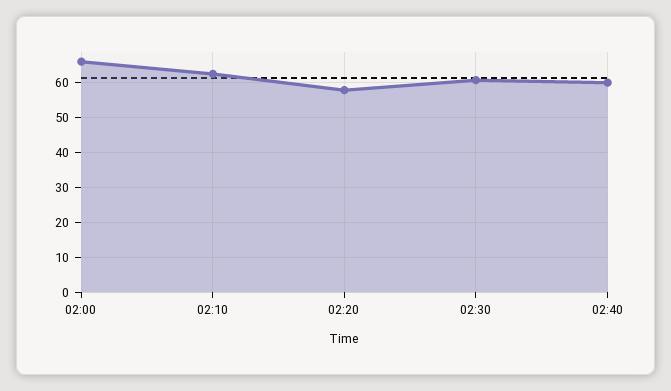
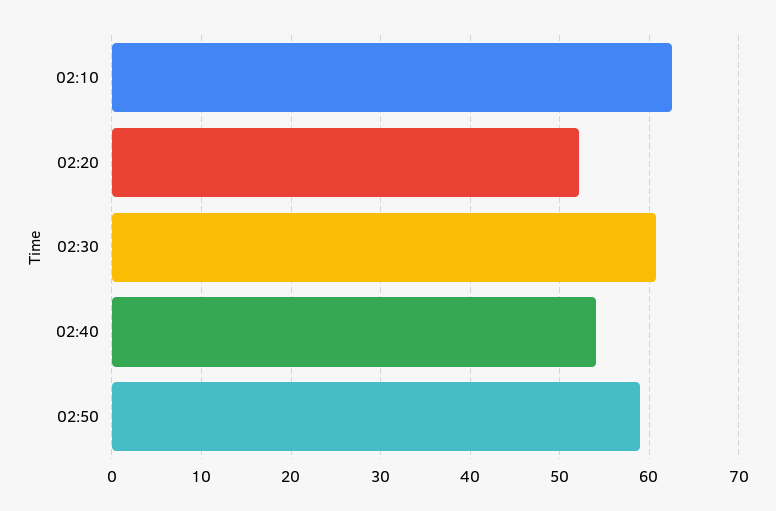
02:00: 66 -> none
02:20: 58 -> 52
02:40: 60 -> 54
02:50: none -> 59

